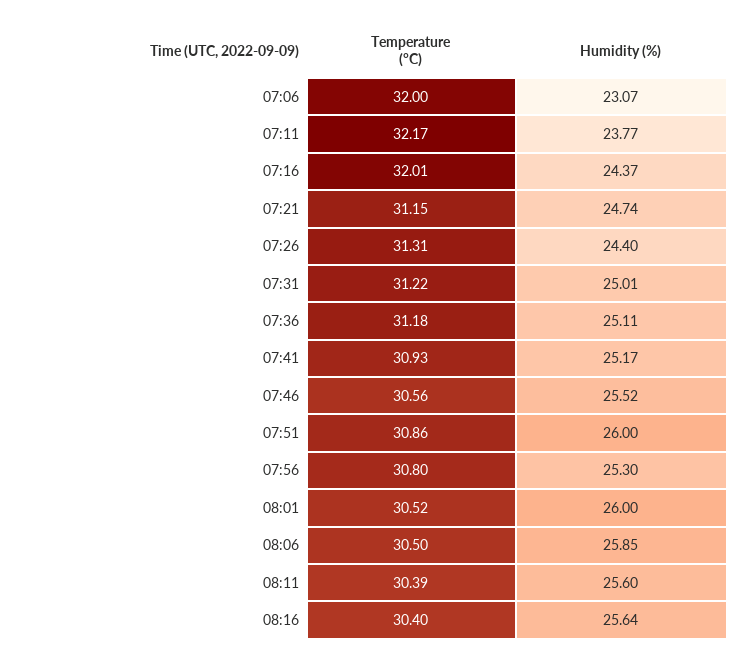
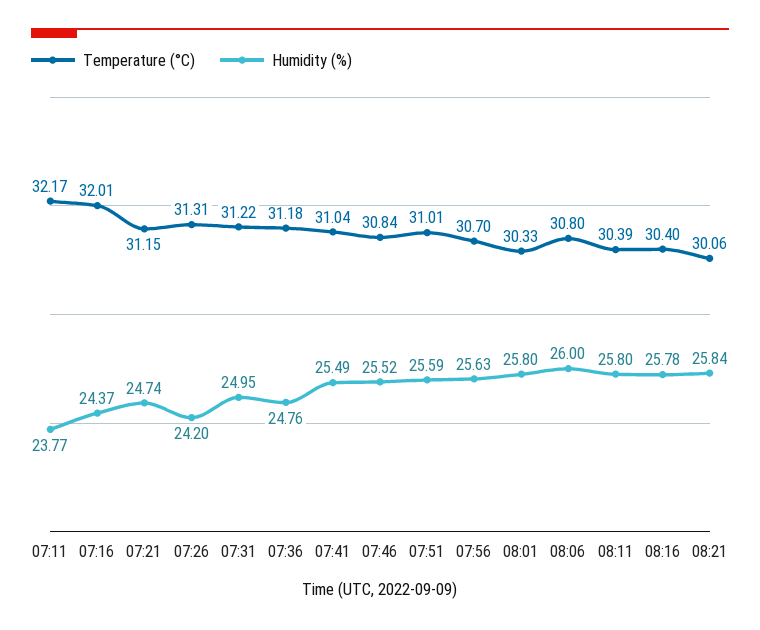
Temperature (°C), 07:06: 32 -> none
Humidity (%), 07:06: 23.07 -> none
Humidity (%), 07:26: 24.4 -> 24.2
Humidity (%), 07:31: 25.01 -> 24.95
Humidity (%), 07:36: 25.11 -> 24.76
Temperature (°C), 07:41: 30.93 -> 31.04
Humidity (%), 07:41: 25.17 -> 25.49
Temperature (°C), 07:46: 30.56 -> 30.84
Temperature (°C), 07:51: 30.86 -> 31.01
Humidity (%), 07:51: 26 -> 25.59
Temperature (°C), 07:56: 30.8 -> 30.7
Humidity (%), 07:56: 25.3 -> 25.63
Temperature (°C), 08:01: 30.52 -> 30.33
Humidity (%), 08:01: 26 -> 25.8
Temperature (°C), 08:06: 30.5 -> 30.8
Humidity (%), 08:06: 25.85 -> 26
Humidity (%), 08:11: 25.6 -> 25.8
Humidity (%), 08:16: 25.64 -> 25.78
Temperature (°C), 08:21: none -> 30.06
Humidity (%), 08:21: none -> 25.84

